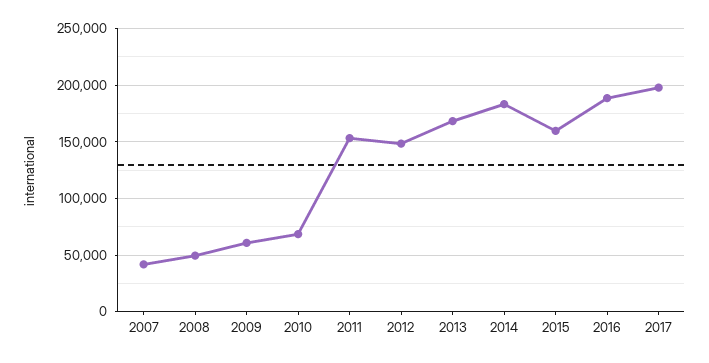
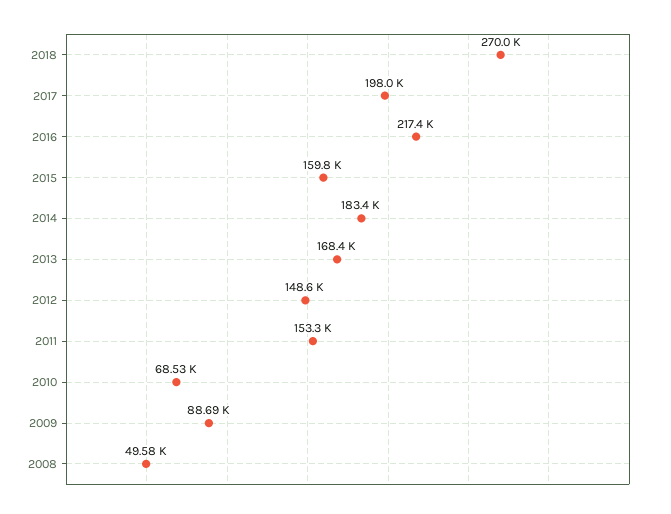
2007: 40000 -> none
2009: 60000 -> 88690
2016: 190000 -> 217400
2018: none -> 270000

